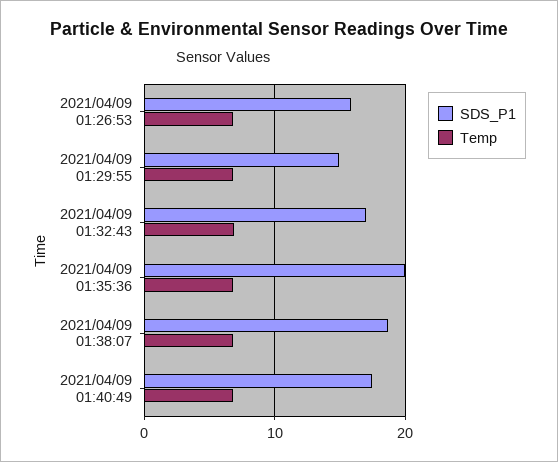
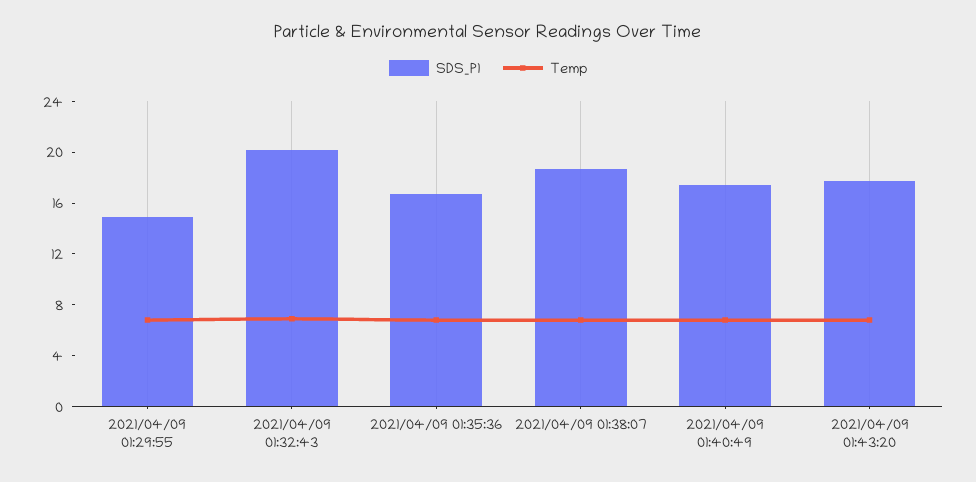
SDS_P1, 2021/04/09 01:26:53: 16 -> none
Temp, 2021/04/09 01:26:53: 7 -> none
SDS_P1, 2021/04/09 01:32:43: 17 -> 20
SDS_P1, 2021/04/09 01:35:36: 20 -> 17
SDS_P1, 2021/04/09 01:43:20: none -> 18
Temp, 2021/04/09 01:43:20: none -> 7

